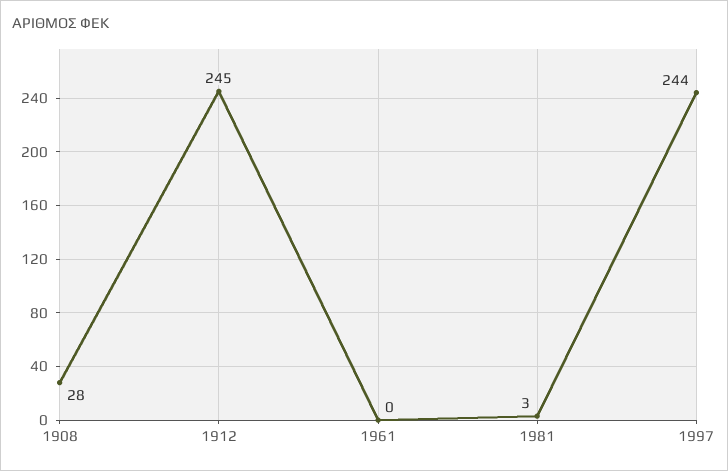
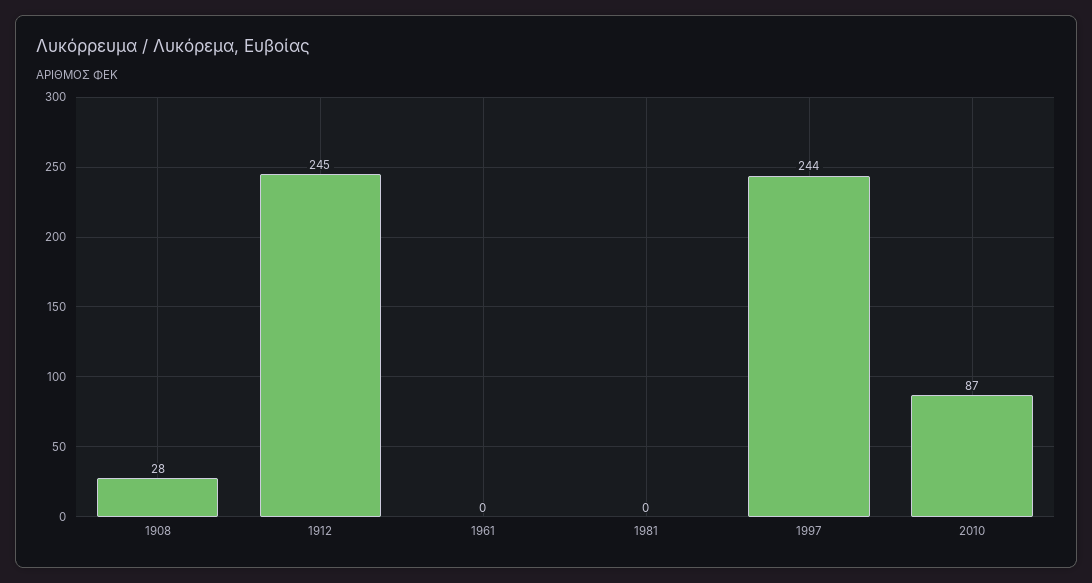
1981: 3 -> 0
2010: none -> 87

